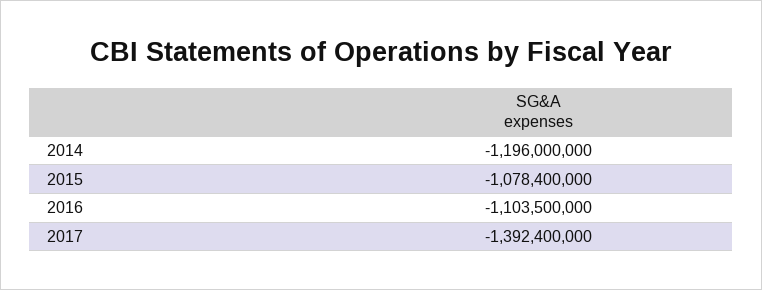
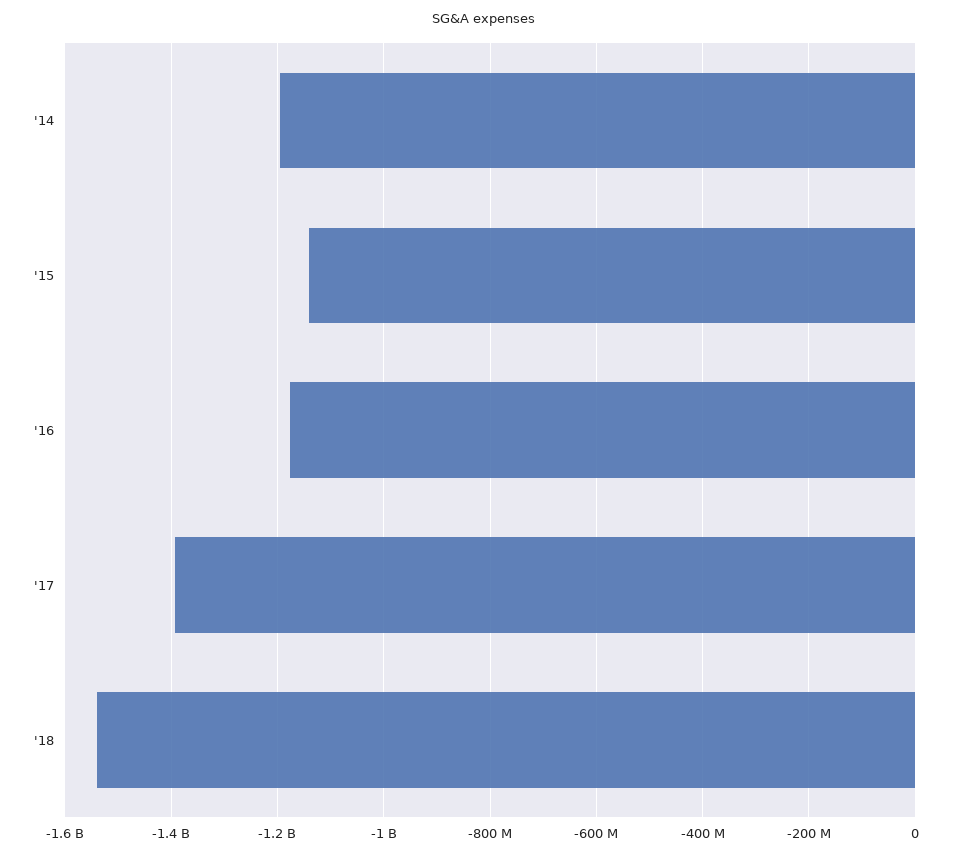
2015: -1078400000 -> -1140000000
2016: -1103500000 -> -1180000000
'18: none -> -1540000000

